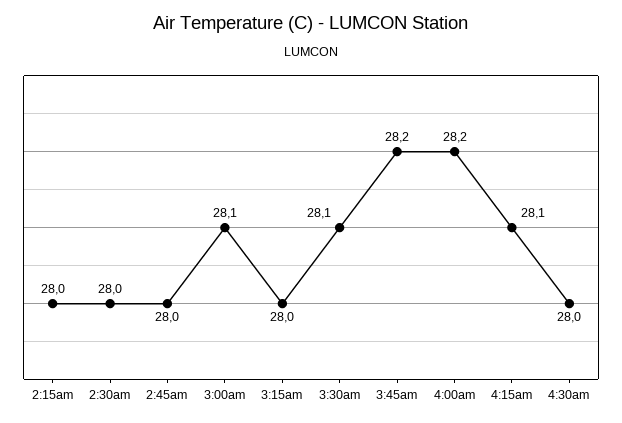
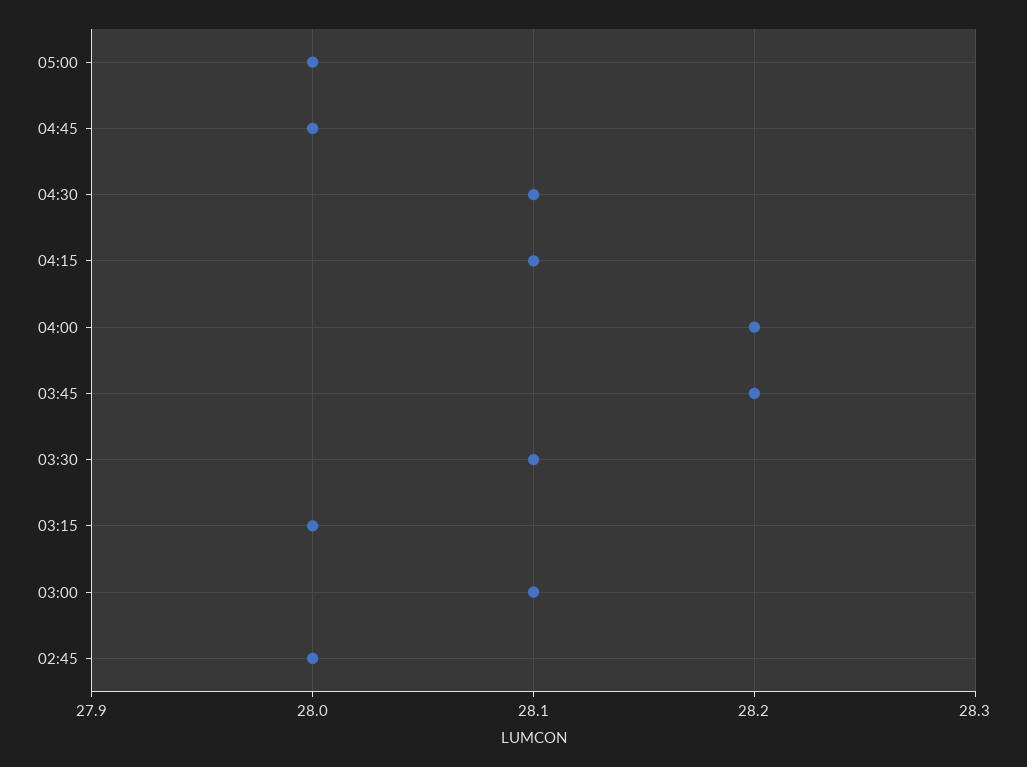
2:15am: 28 -> none
2:30am: 28 -> none
4:30am: 28 -> 28.1
05:00: none -> 28
04:45: none -> 28

